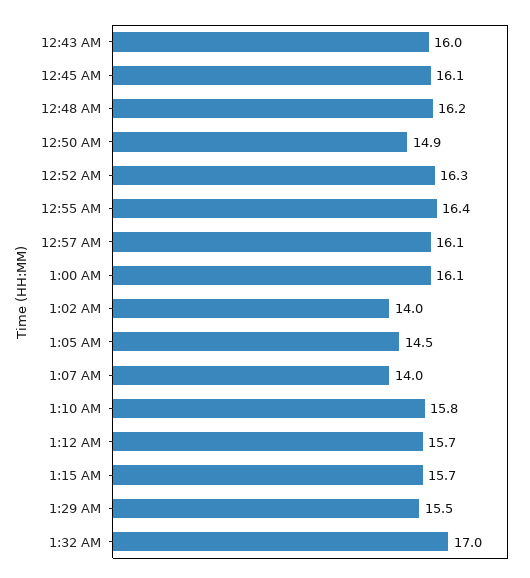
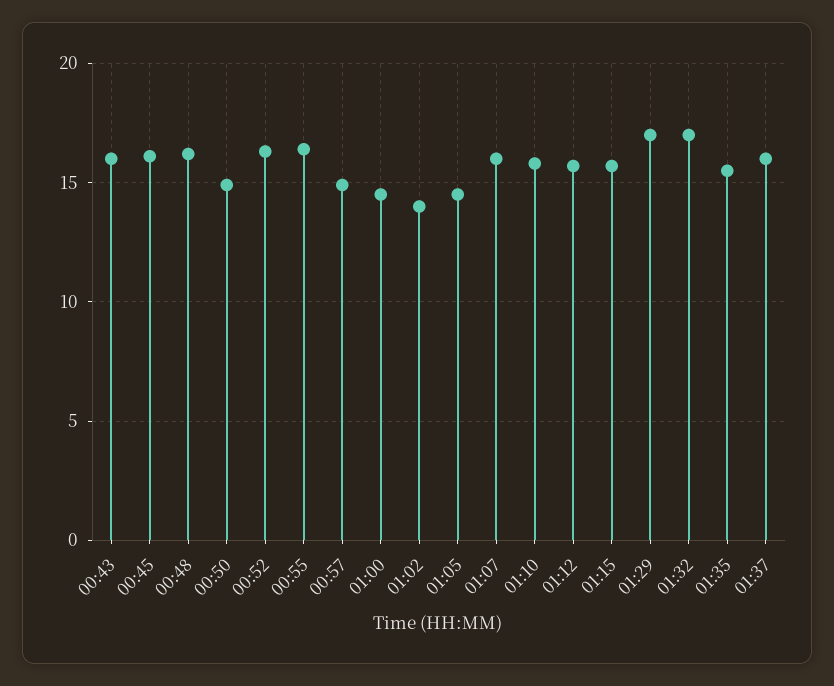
12:57 AM: 16.1 -> 15
1:00 AM: 16.1 -> 14.5
1:07 AM: 14 -> 16
1:29 AM: 15.5 -> 17
01:35: none -> 15.5
01:37: none -> 16

